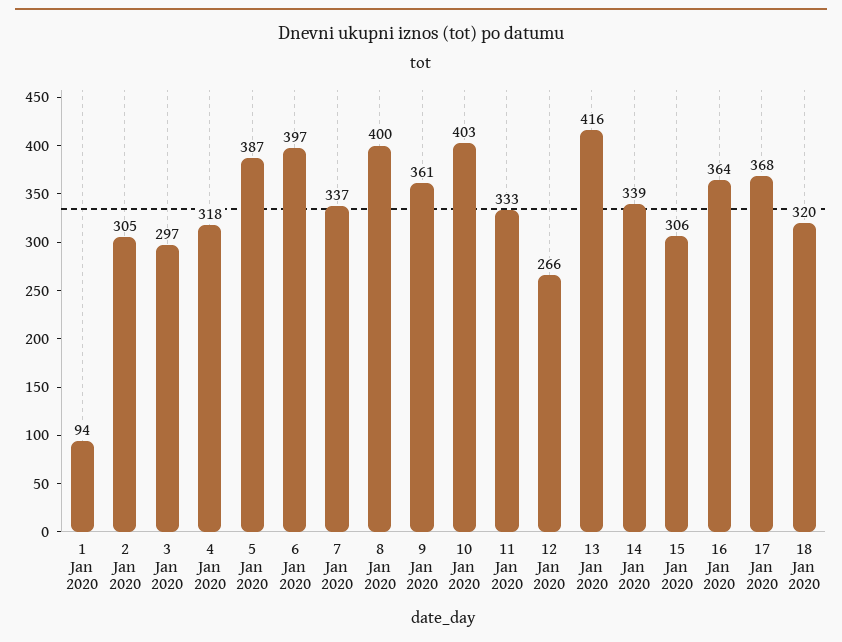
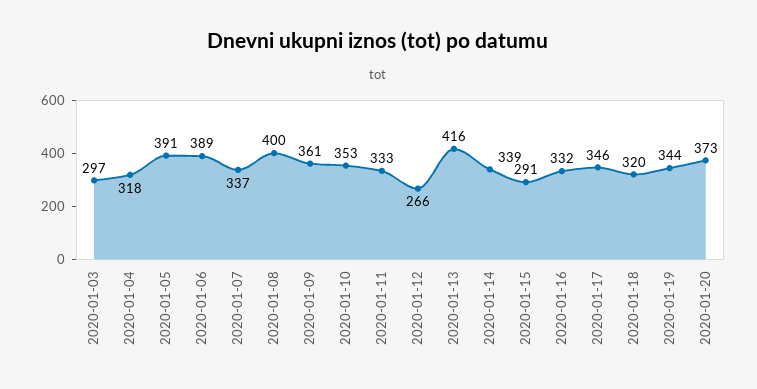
1 Jan 2020: 94 -> none
2 Jan 2020: 305 -> none
5 Jan 2020: 387 -> 391
6 Jan 2020: 397 -> 389
10 Jan 2020: 403 -> 353
15 Jan 2020: 306 -> 291
16 Jan 2020: 364 -> 332
17 Jan 2020: 368 -> 346
2020-01-19: none -> 344
2020-01-20: none -> 373

